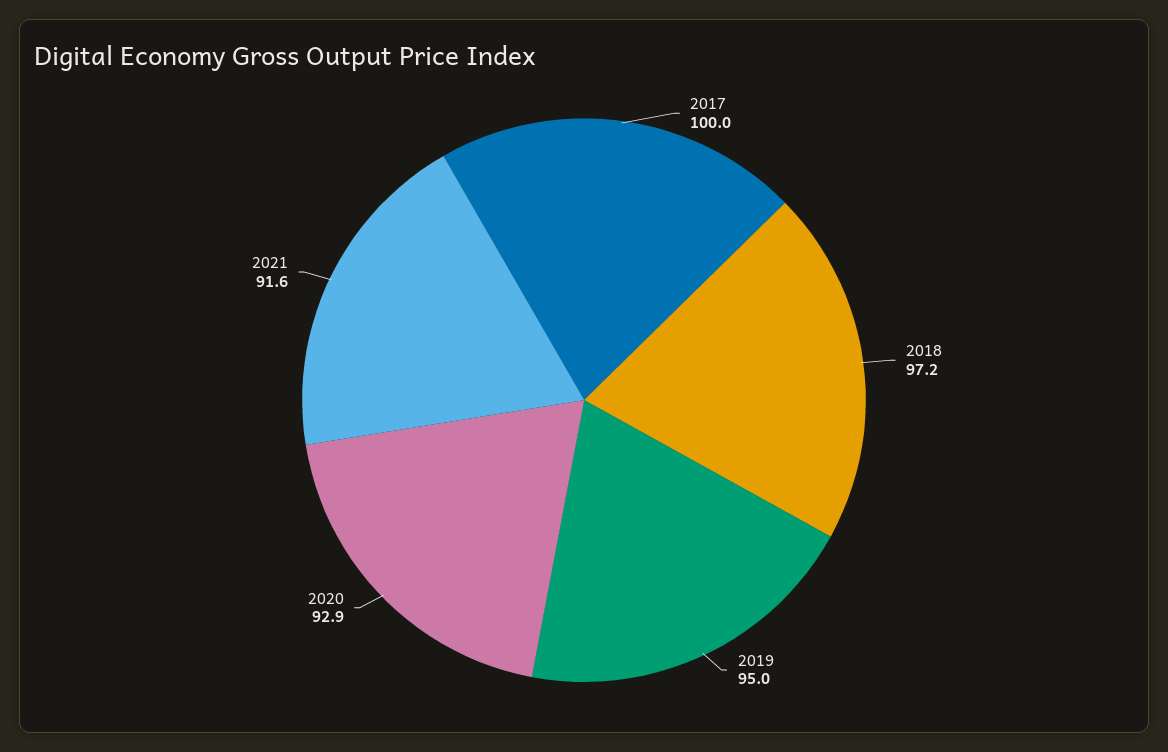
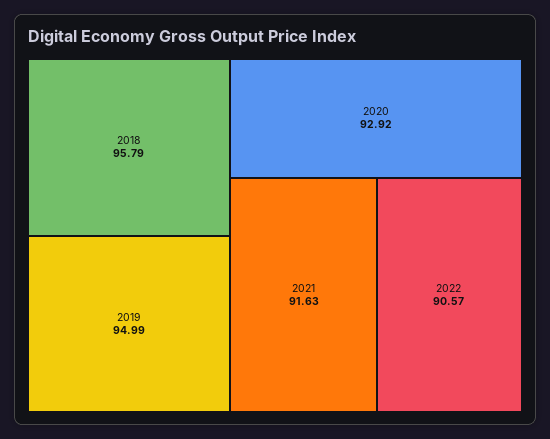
2017: 100 -> none
2018: 97.2 -> 95.79
2022: none -> 90.57

